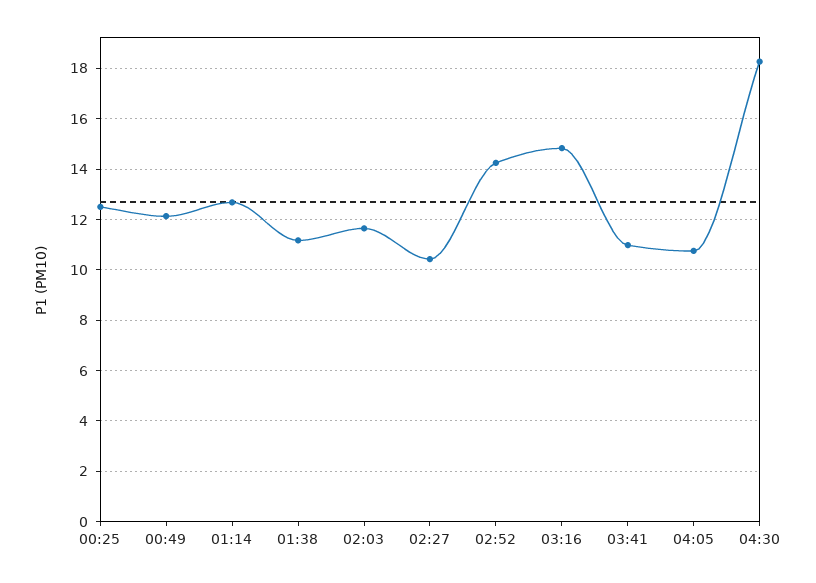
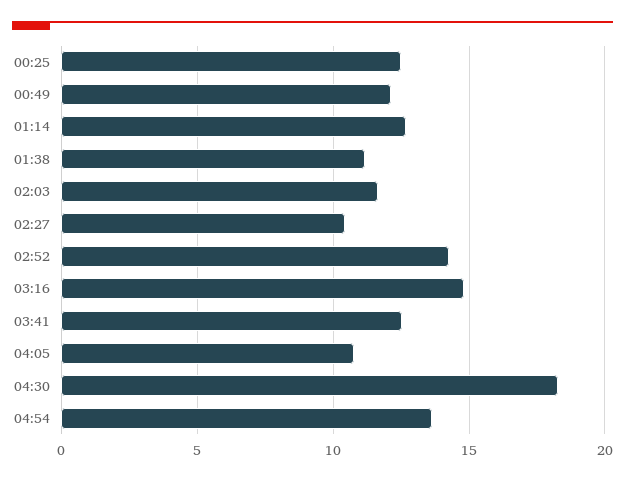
03:41: 11 -> 12.5
04:54: none -> 13.5

